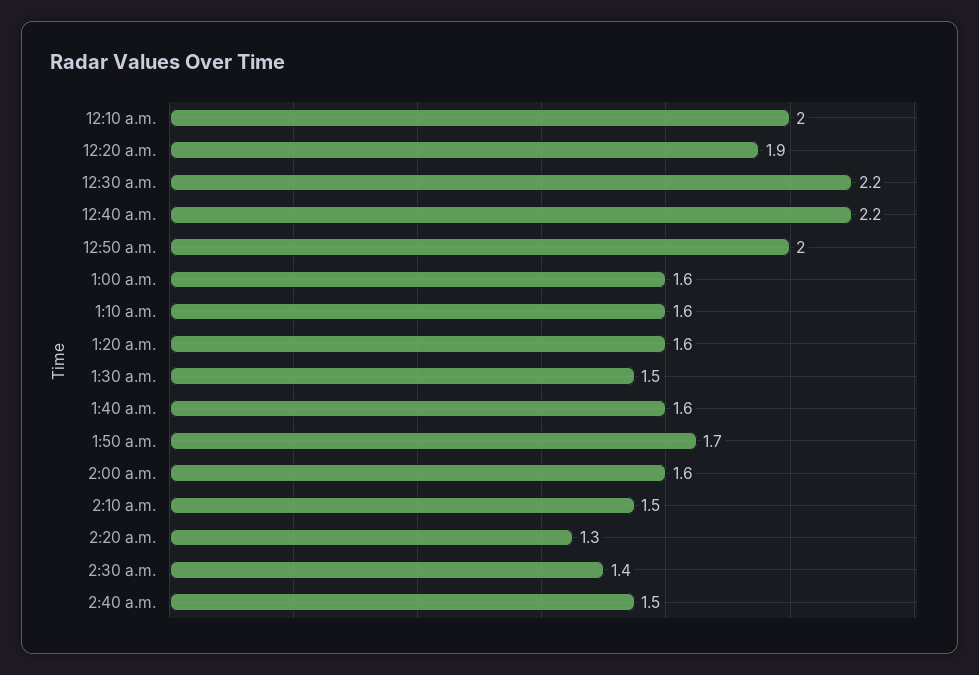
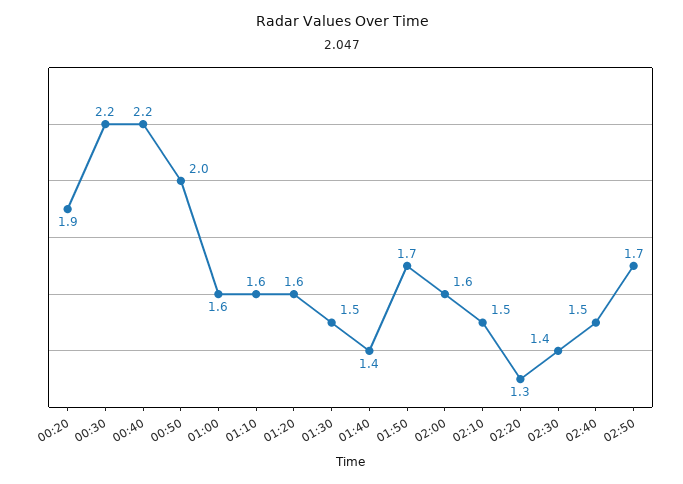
12:10 a.m.: 2 -> none
1:40 a.m.: 1.6 -> 1.4
02:50: none -> 1.7

